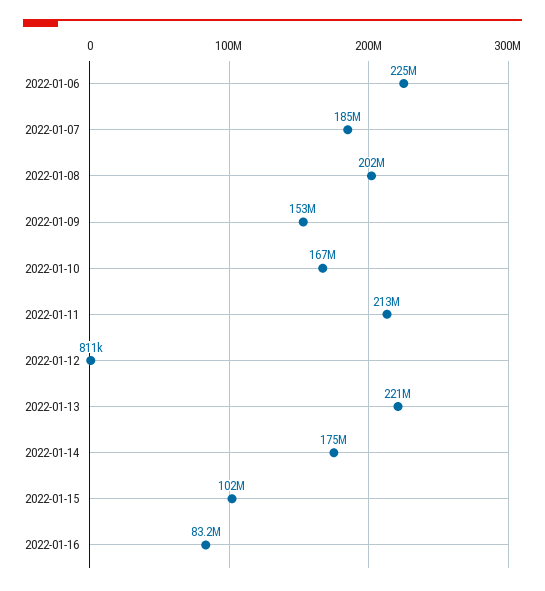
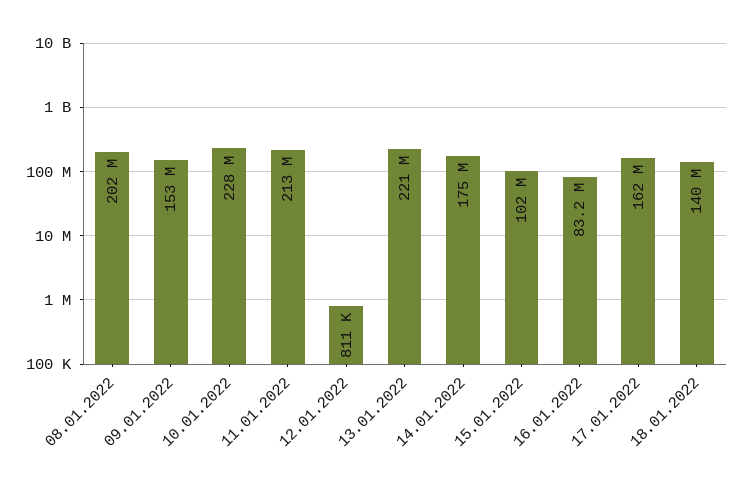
2022-01-06: 225000000 -> none
2022-01-07: 185000000 -> none
2022-01-10: 167000000 -> 228000000
17.01.2022: none -> 162000000
18.01.2022: none -> 140000000

